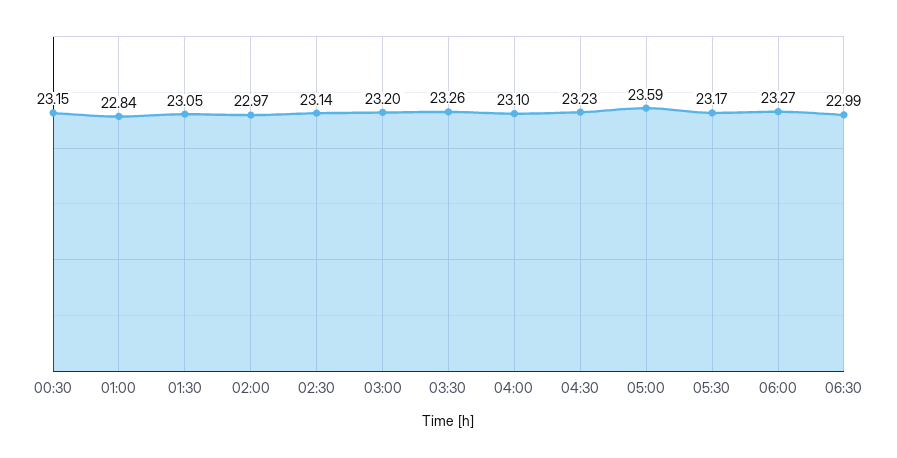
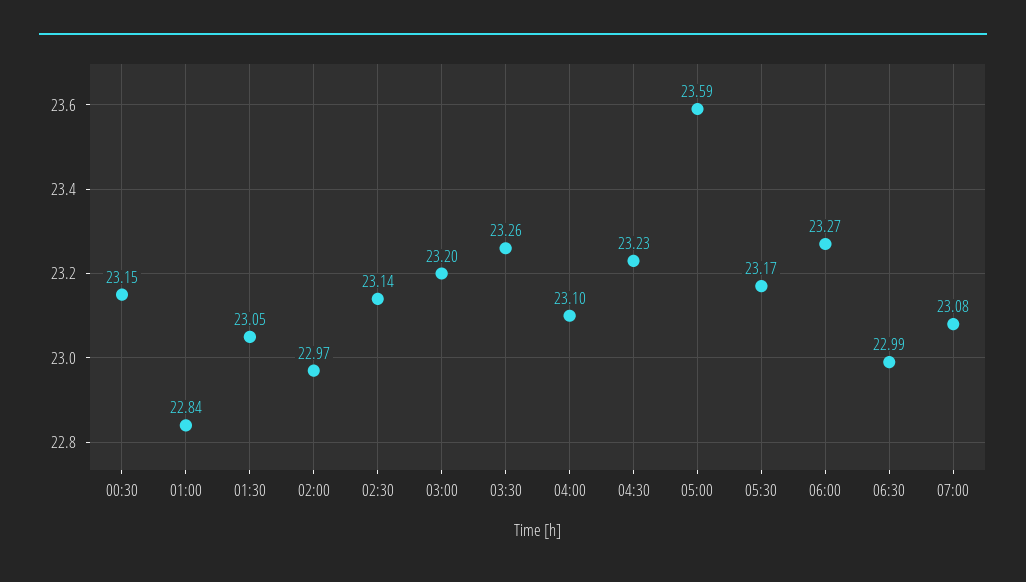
07:00: none -> 23.08

